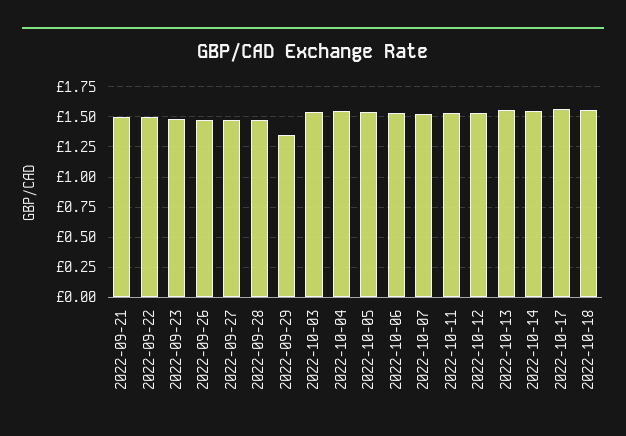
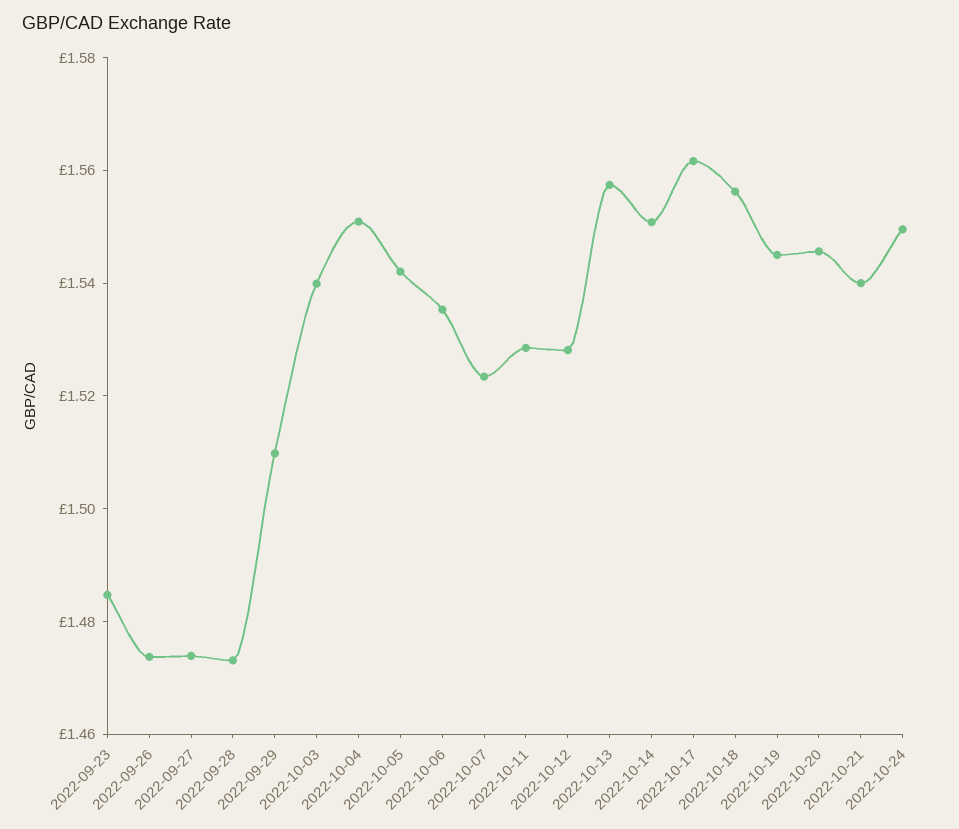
2022-09-21: 1.5 -> none
2022-09-22: 1.5 -> none
2022-09-29: 1.35 -> 1.51
2022-10-19: none -> 1.545
2022-10-20: none -> 1.545
2022-10-21: none -> 1.54
2022-10-24: none -> 1.55

